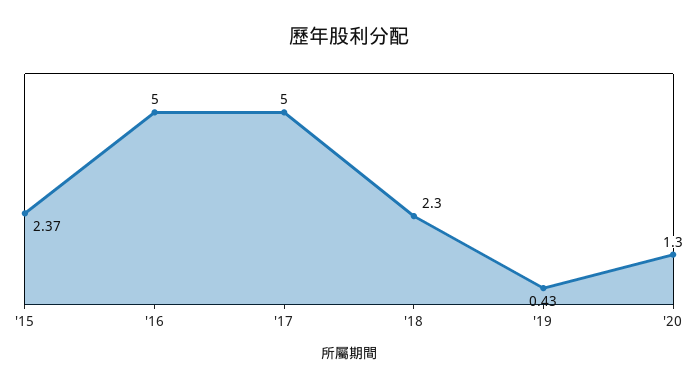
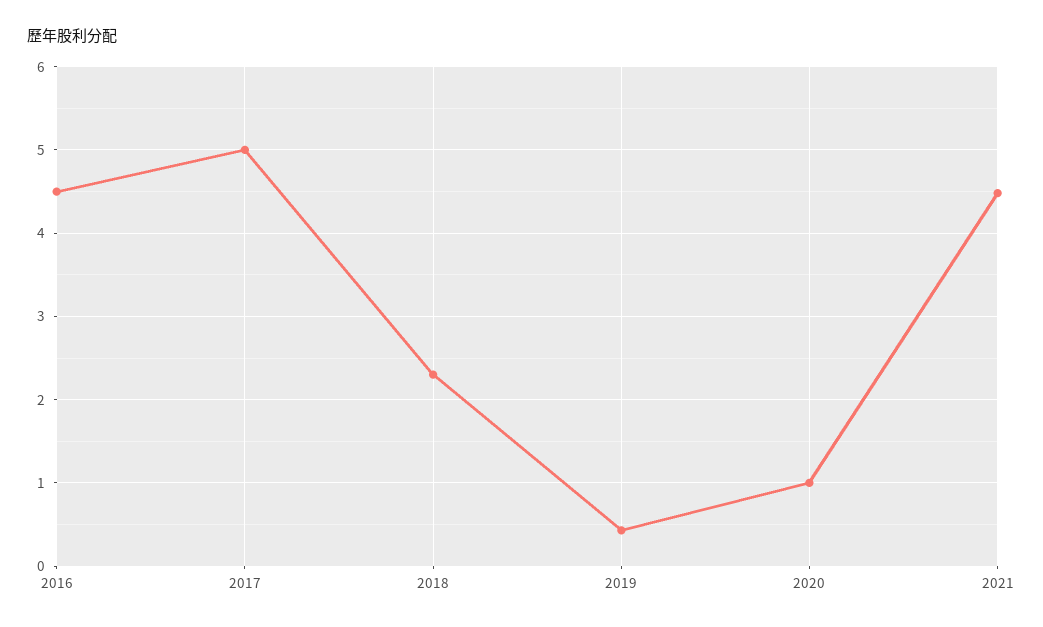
'15: 2.37 -> none
'16: 5 -> 4.5
'20: 1.3 -> 1
2021: none -> 4.5

